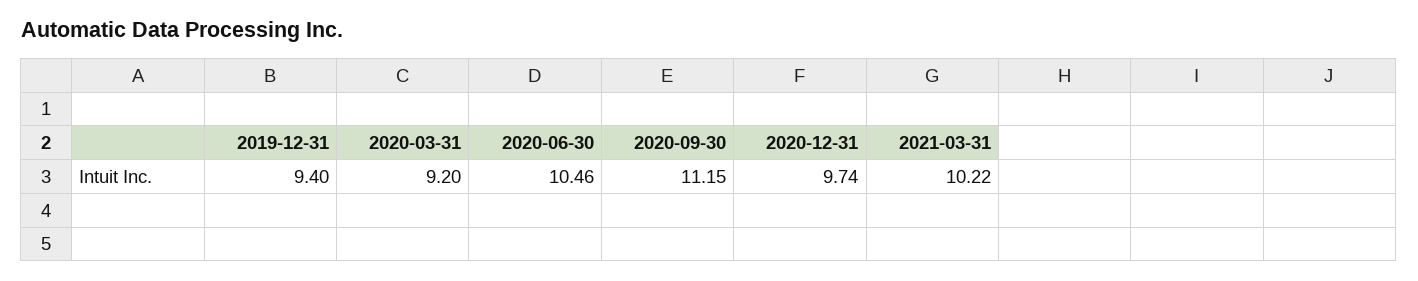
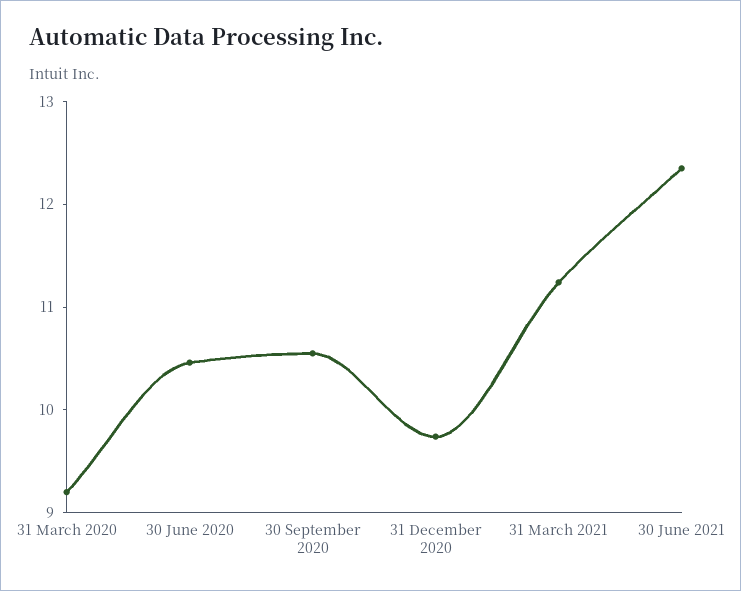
2019-12-31: 9.4 -> none
2020-09-30: 11.15 -> 10.6
2021-03-31: 10.22 -> 11.2
30 June 2021: none -> 12.4

